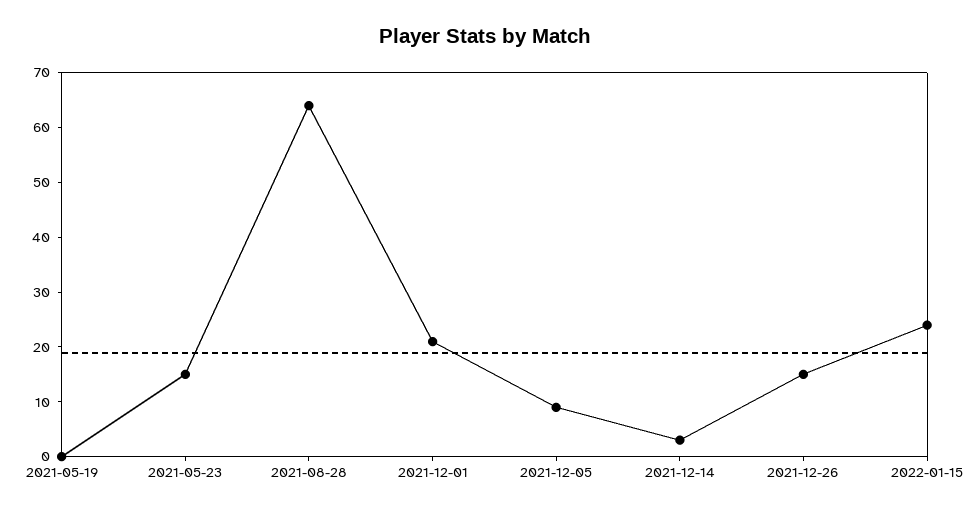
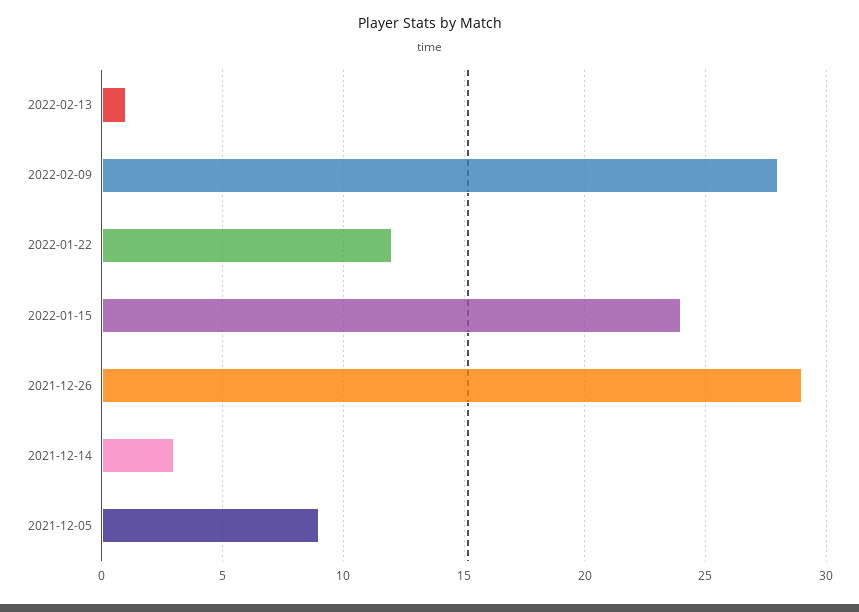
2021-05-19: 0 -> none
2021-05-23: 15 -> none
2021-08-28: 65 -> none
2021-12-01: 20 -> none
2021-12-26: 15 -> 29
2022-02-13: none -> 1
2022-02-09: none -> 28
2022-01-22: none -> 12

